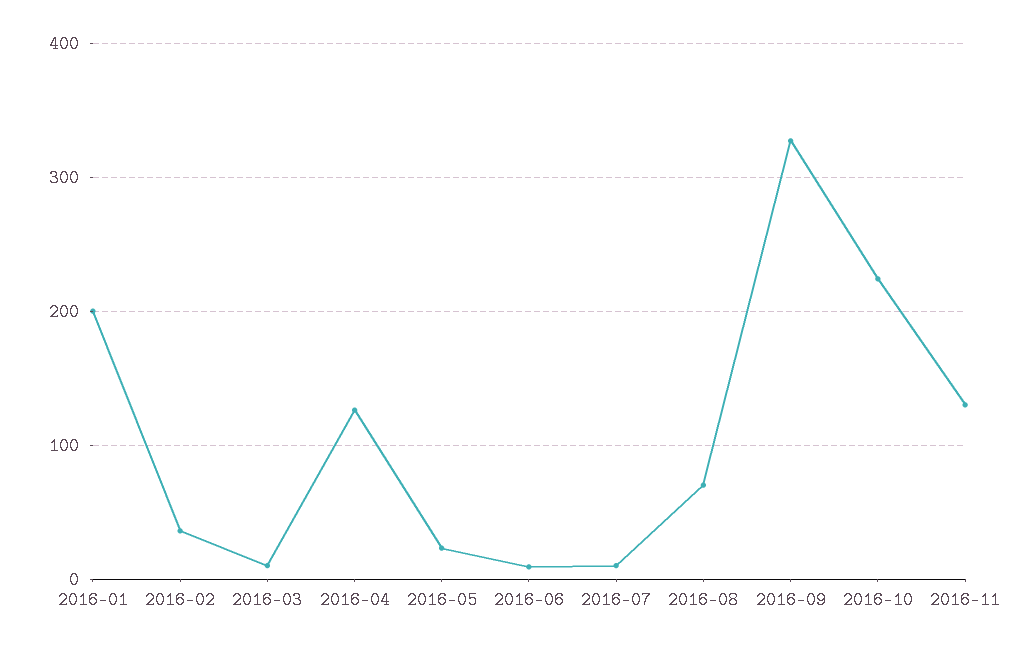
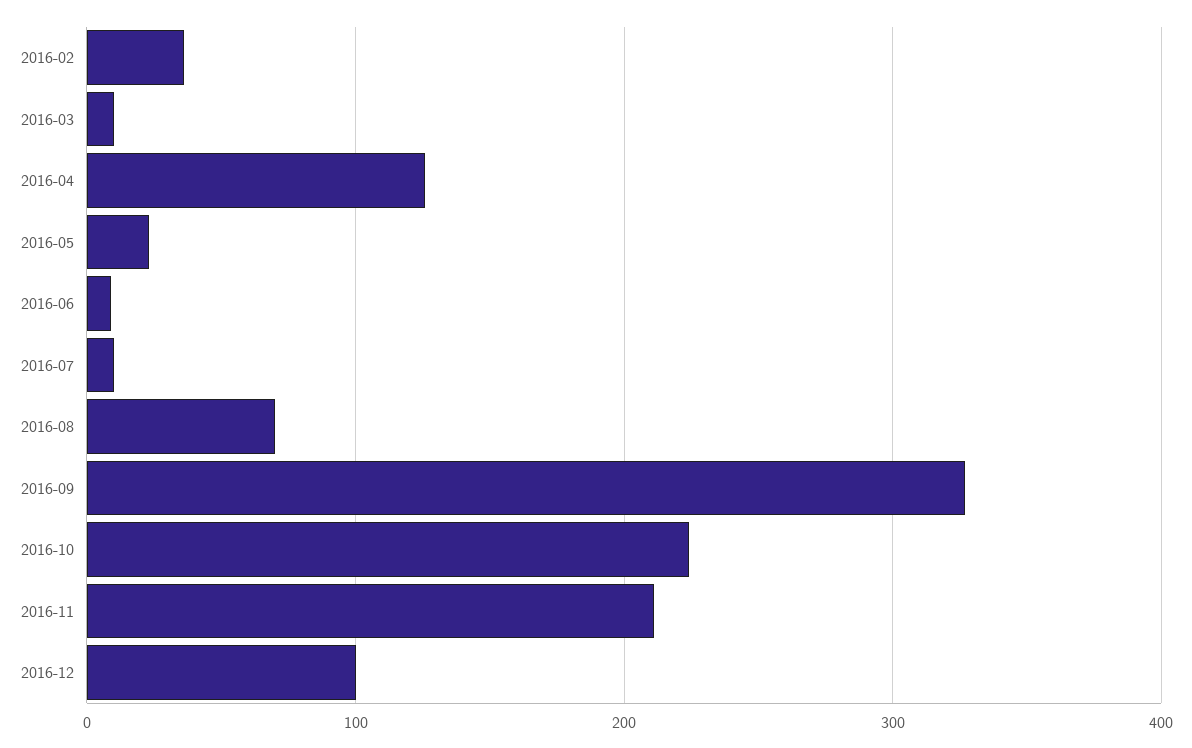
2016-01: 200 -> none
2016-11: 130 -> 210
2016-12: none -> 100

